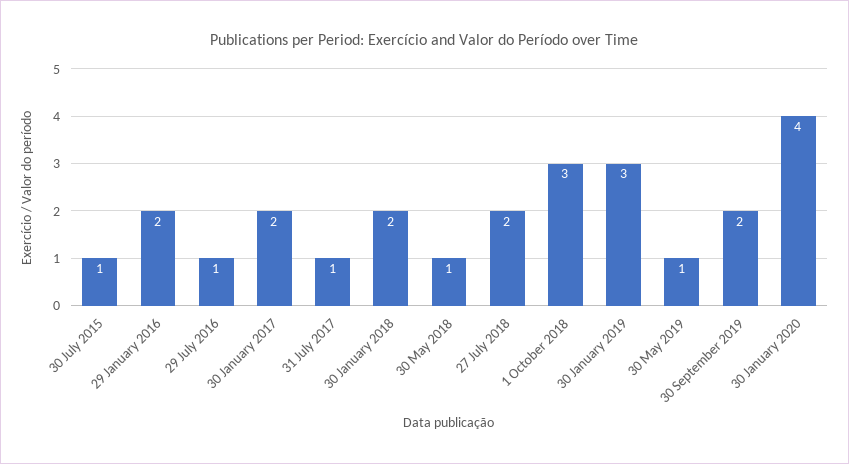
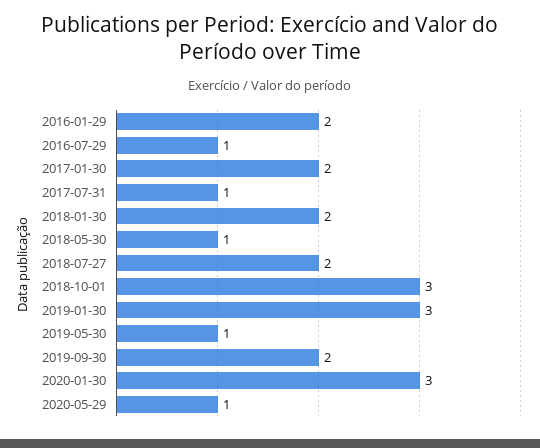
30 July 2015: 1 -> none
30 January 2020: 4 -> 3
2020-05-29: none -> 1

